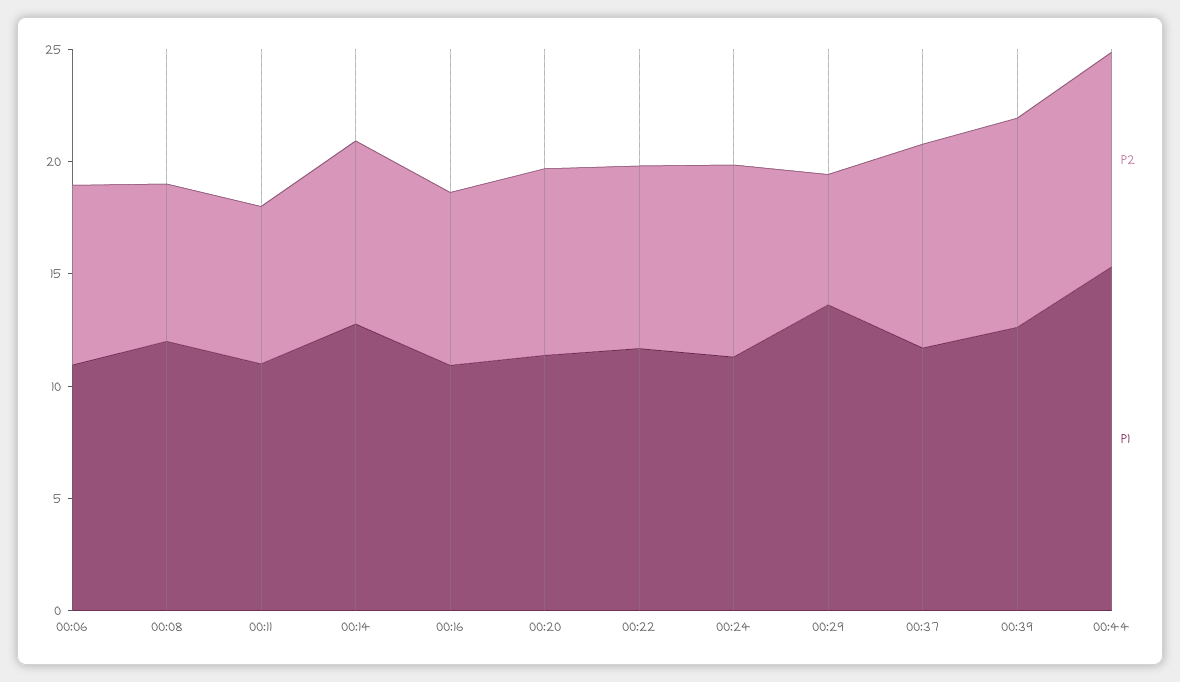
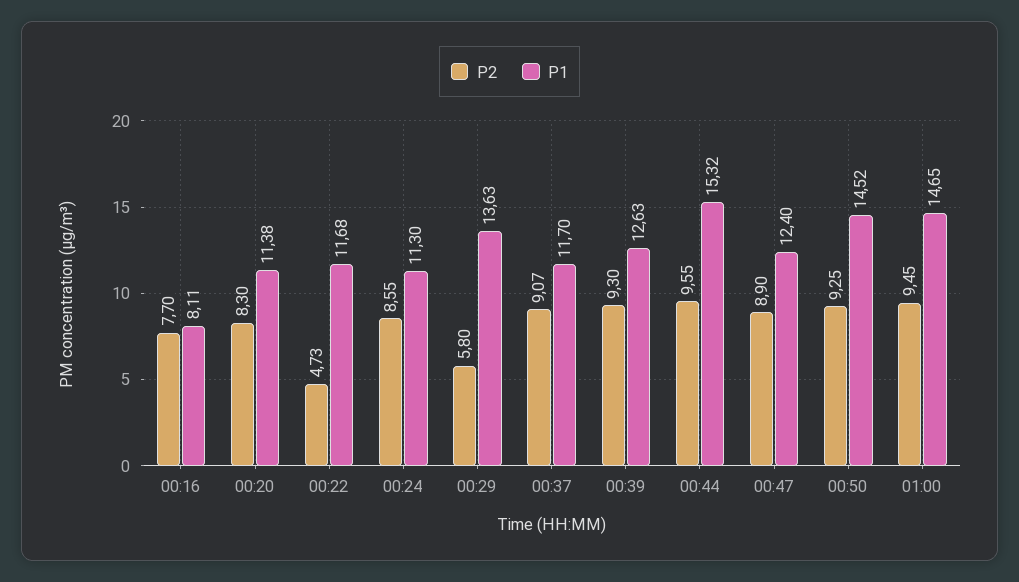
P2, 00:06: 8 -> none
P1, 00:06: 11 -> none
P2, 00:08: 7 -> none
P1, 00:08: 12 -> none
P2, 00:11: 7 -> none
P1, 00:11: 11 -> none
P2, 00:14: 8 -> none
P1, 00:14: 13 -> none
P1, 00:16: 11 -> 8.11
P2, 00:22: 8 -> 4.73
P2, 00:47: none -> 8.9
P1, 00:47: none -> 12.4
P2, 00:50: none -> 9.25
P1, 00:50: none -> 14.52
P2, 01:00: none -> 9.45
P1, 01:00: none -> 14.65

